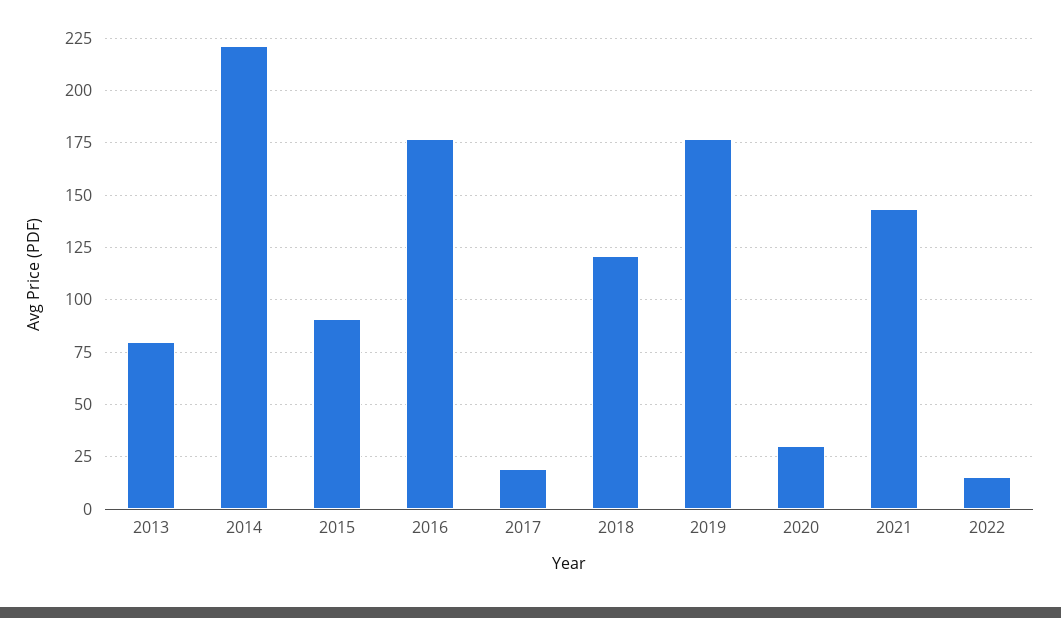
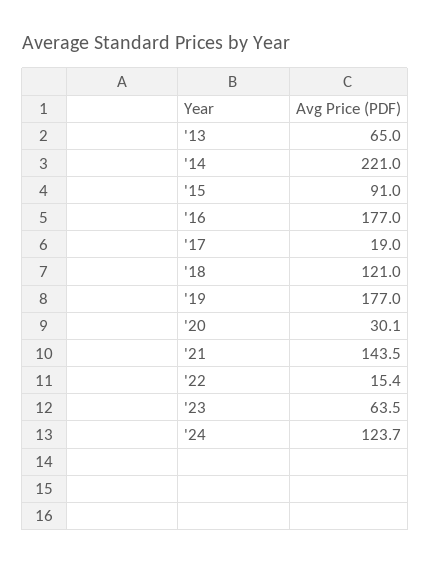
2013: 80 -> 65
'23: none -> 63.5
'24: none -> 123.7

